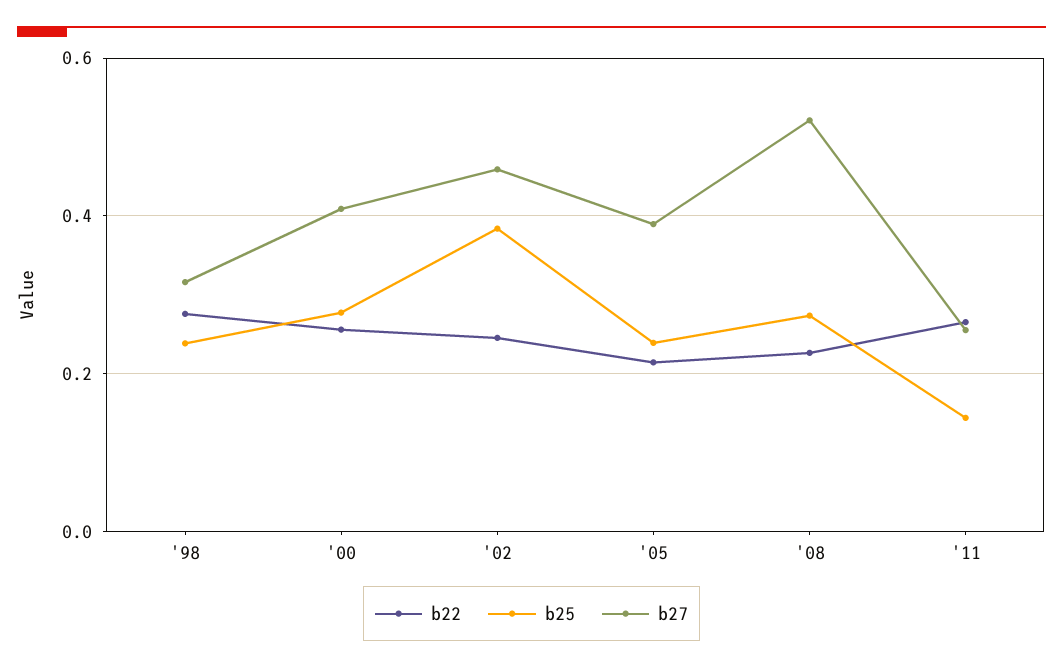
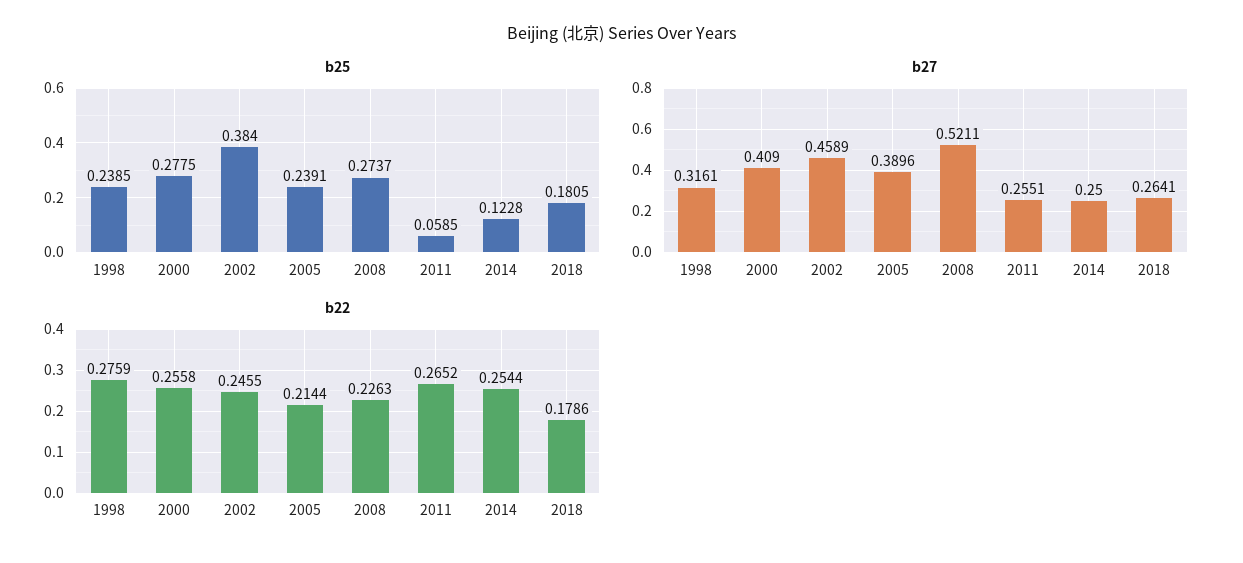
b25, '11: 0.14 -> 0.0585
b25, 2014: none -> 0.1228
b25, 2018: none -> 0.1805
b27, 2014: none -> 0.25
b27, 2018: none -> 0.2641
b22, 2014: none -> 0.2544
b22, 2018: none -> 0.1786

